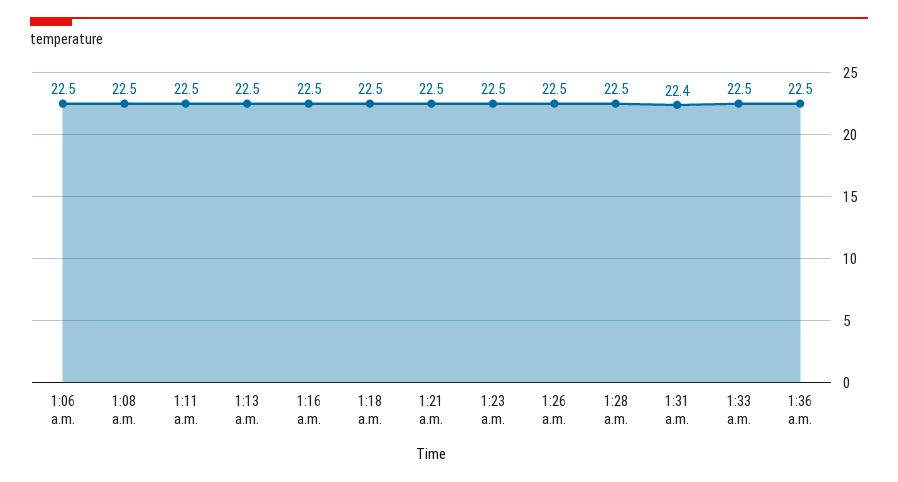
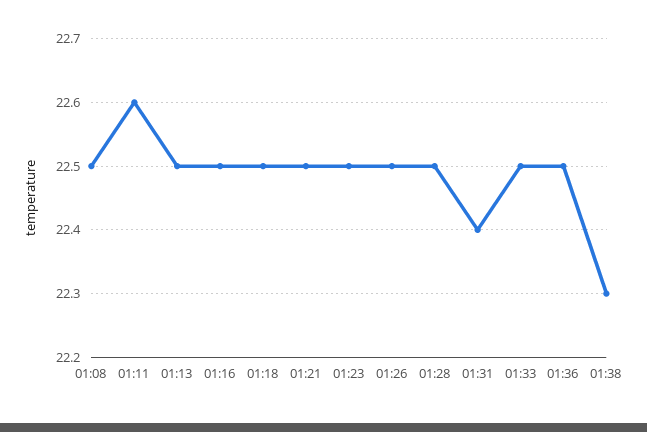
1:06 a.m.: 22.5 -> none
1:11 a.m.: 22.5 -> 22.6
01:38: none -> 22.3

